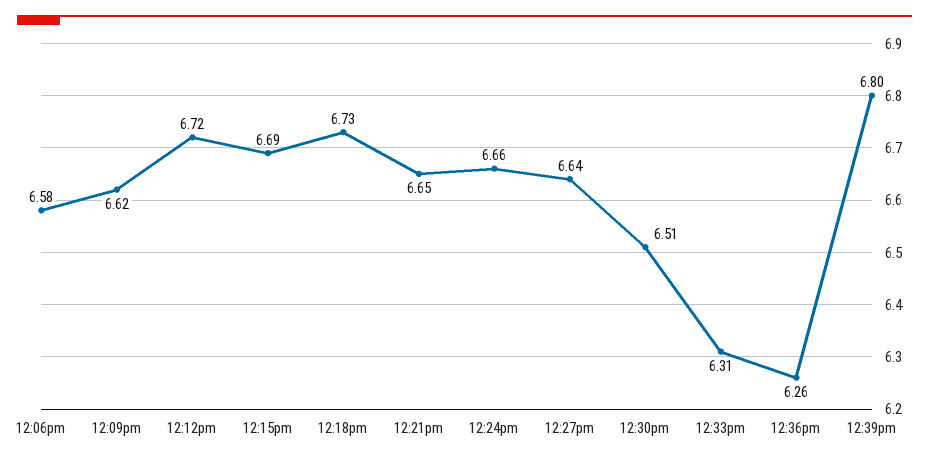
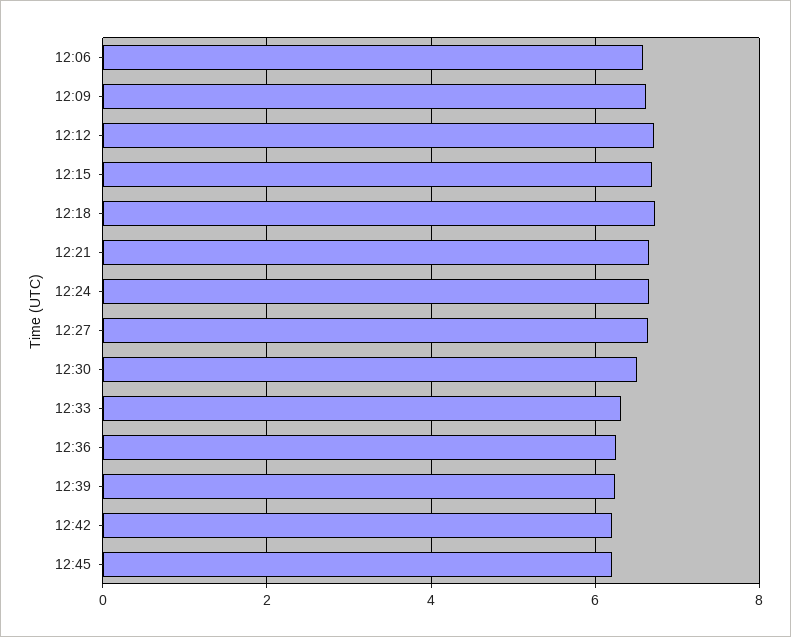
12:39pm: 6.8 -> 6.2
12:42: none -> 6.2
12:45: none -> 6.2

